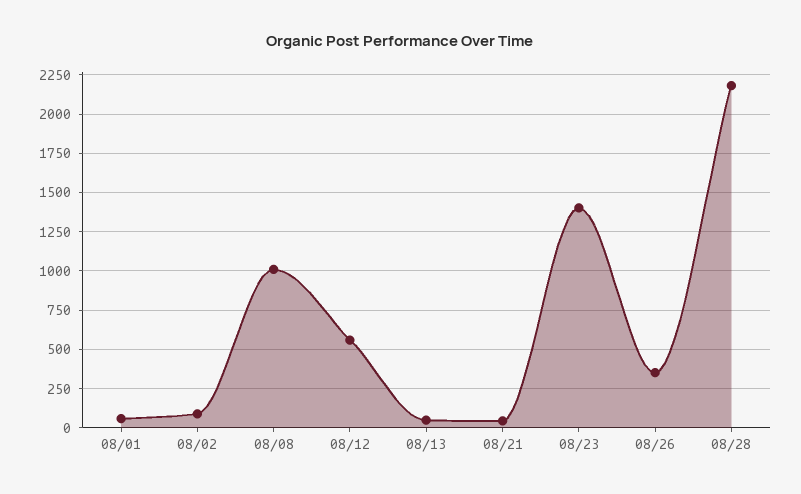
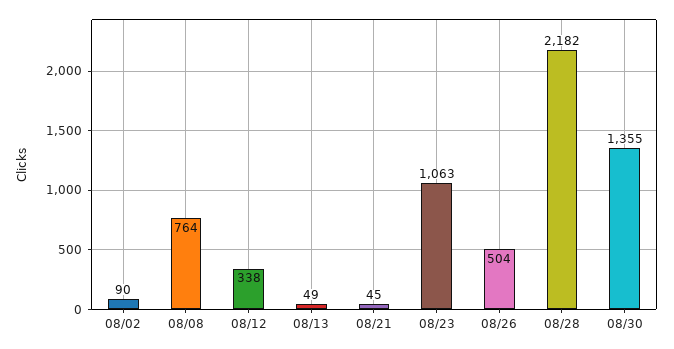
08/01: 50 -> none
08/08: 1000 -> 764
08/12: 550 -> 338
08/23: 1400 -> 1063
08/26: 350 -> 504
08/30: none -> 1355

